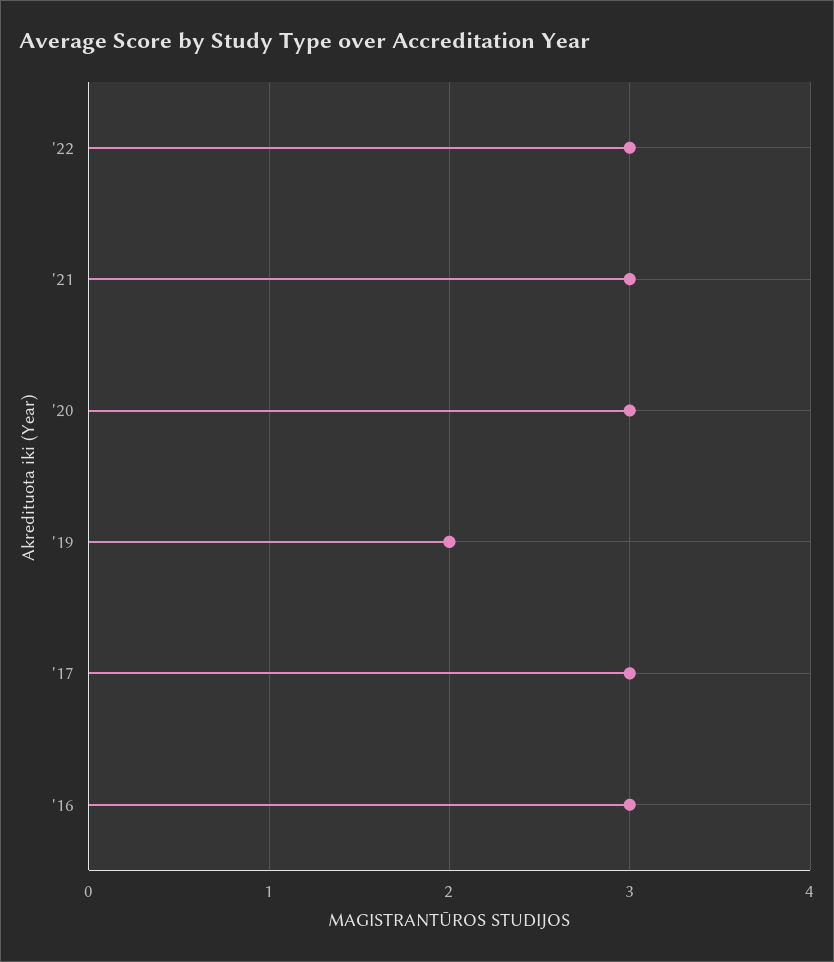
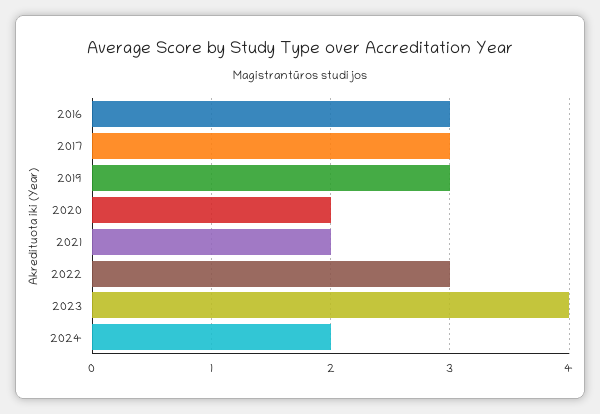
'21: 3 -> 2
'20: 3 -> 2
'19: 2 -> 3
2023: none -> 4
2024: none -> 2

